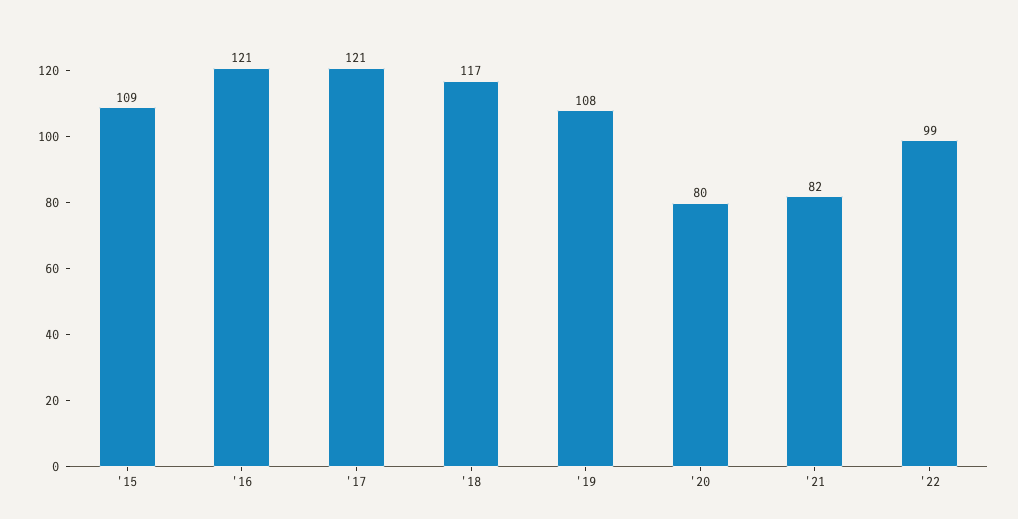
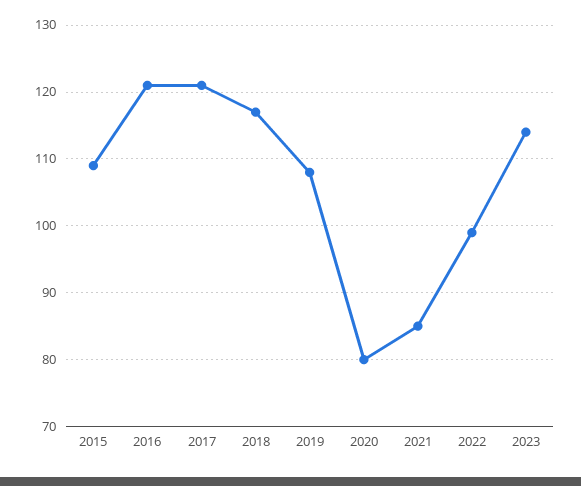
'21: 82 -> 85
2023: none -> 114

